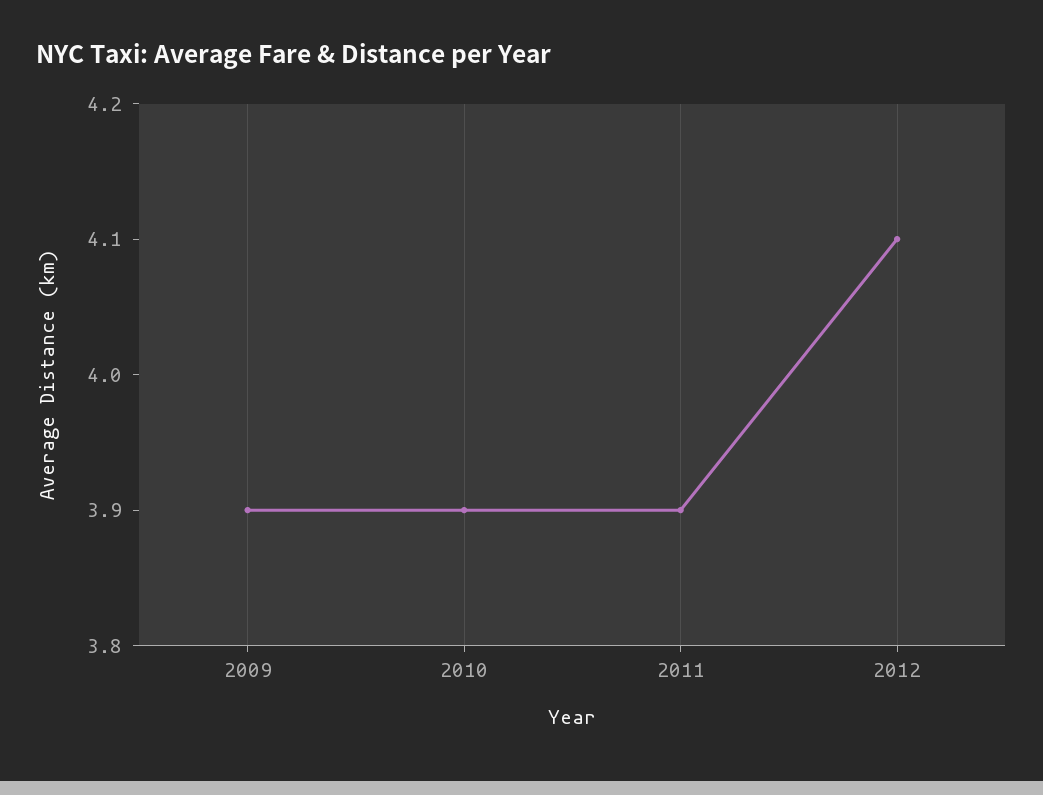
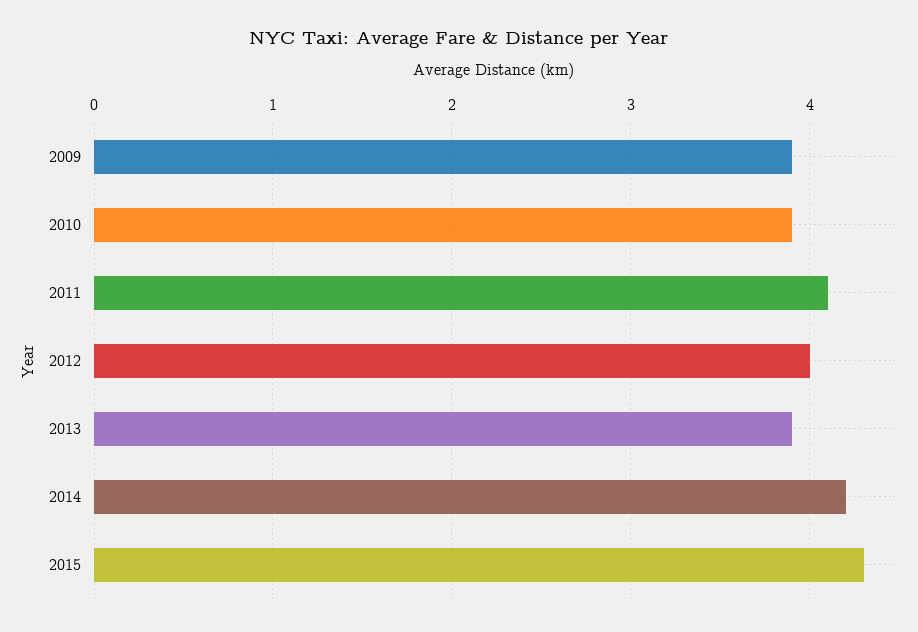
2011: 3.9 -> 4.1
2012: 4.1 -> 4
2013: none -> 3.9
2014: none -> 4.2
2015: none -> 4.3

